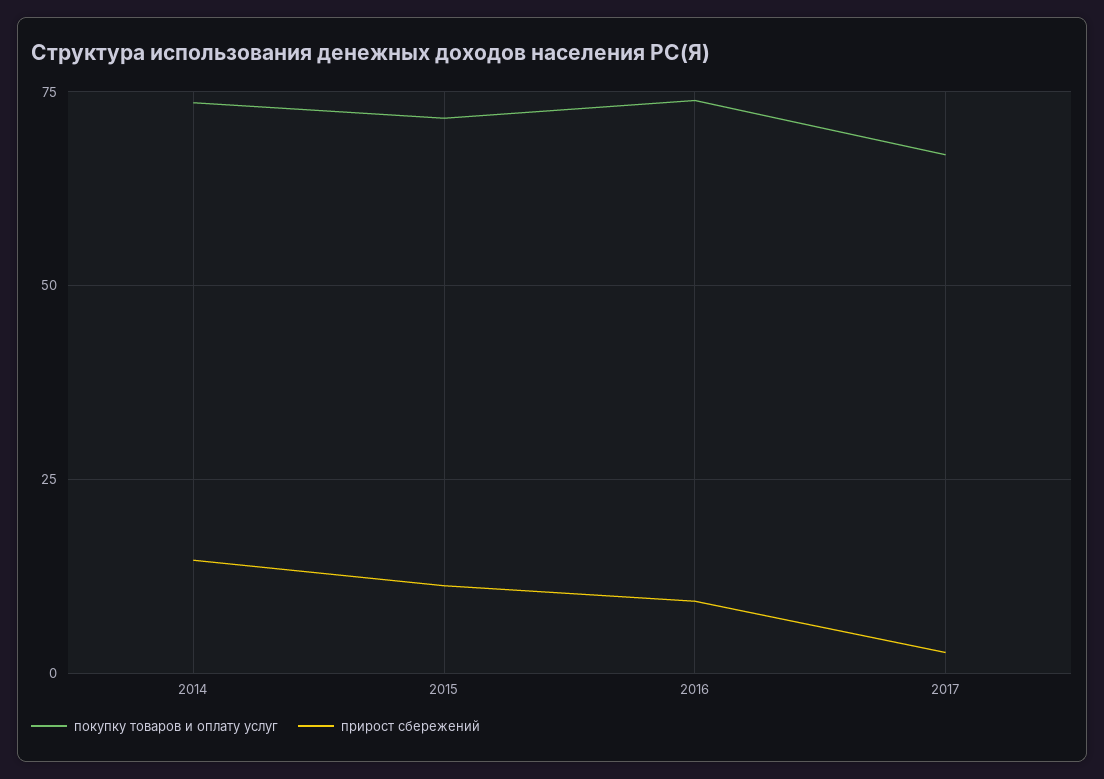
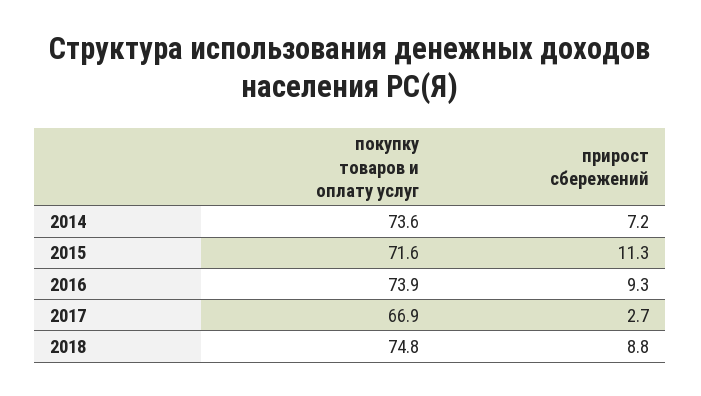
прирост сбережений, 2014: 15 -> 7.2
покупку товаров и оплату услуг, 2018: none -> 74.8
прирост сбережений, 2018: none -> 8.8

